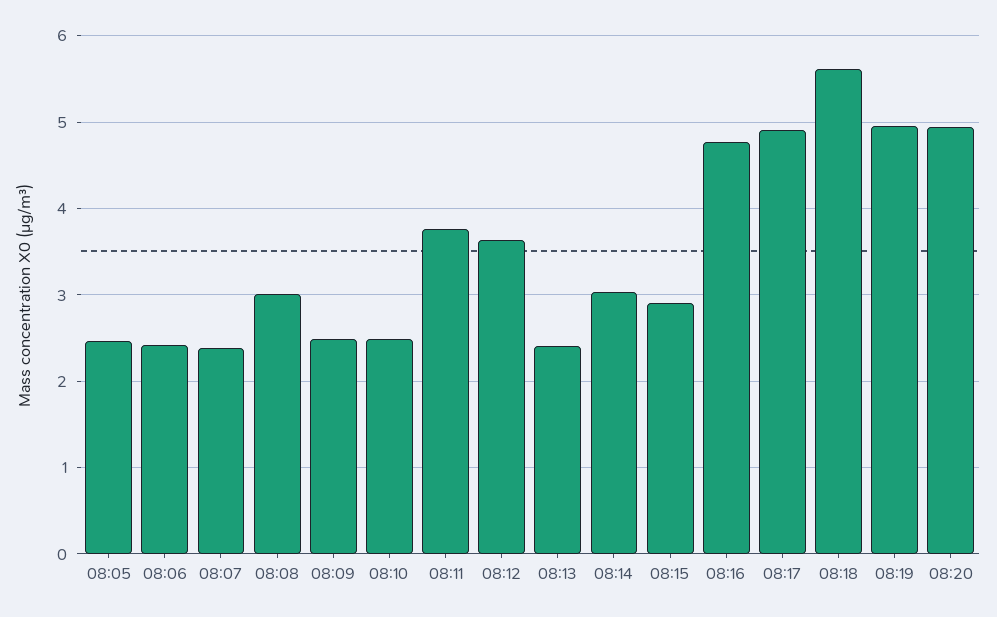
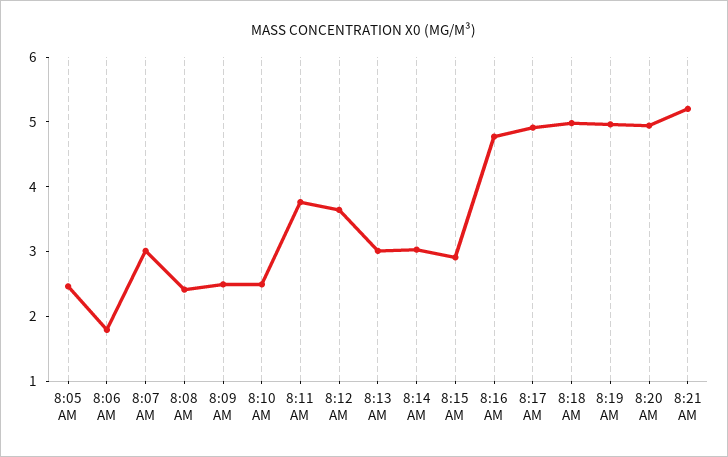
08:06: 2.4 -> 1.8
08:07: 2.4 -> 3
08:08: 3 -> 2.4
08:13: 2.4 -> 3
08:18: 5.6 -> 5
8:21 AM: none -> 5.2

